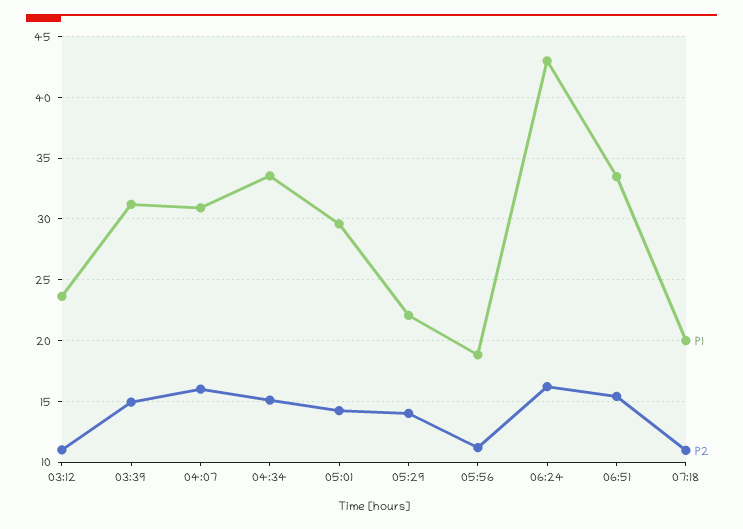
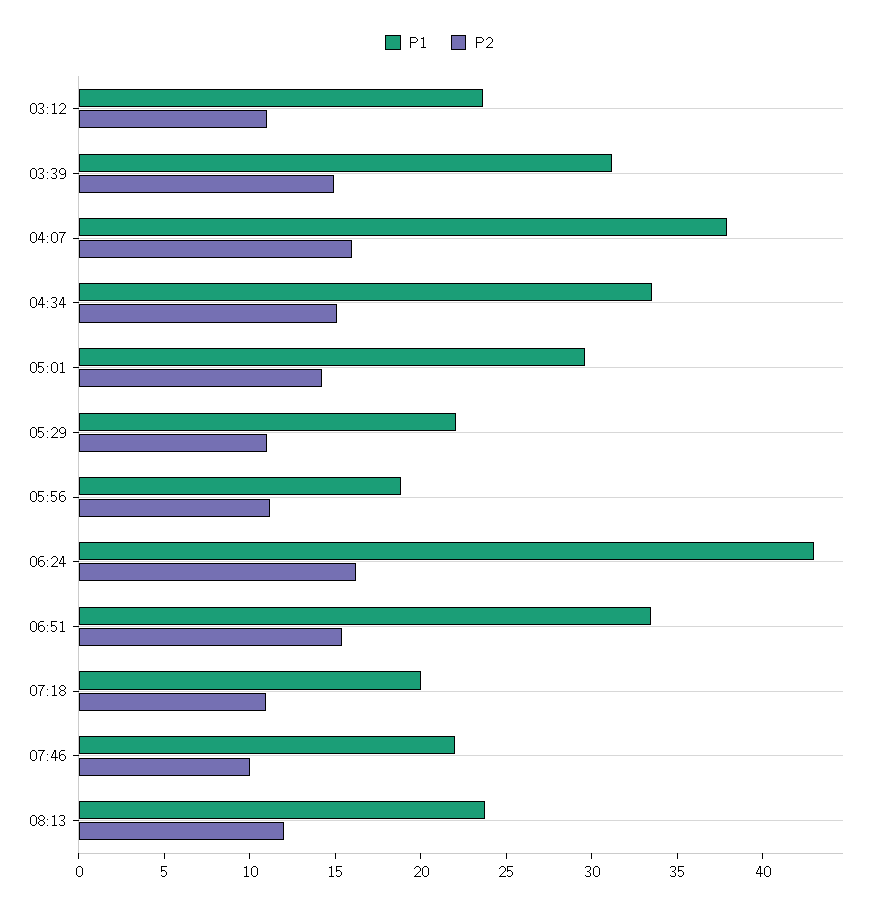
P1, 04:07: 31 -> 38
P2, 05:29: 14 -> 11
P1, 07:46: none -> 22
P2, 07:46: none -> 10
P1, 08:13: none -> 24
P2, 08:13: none -> 12

